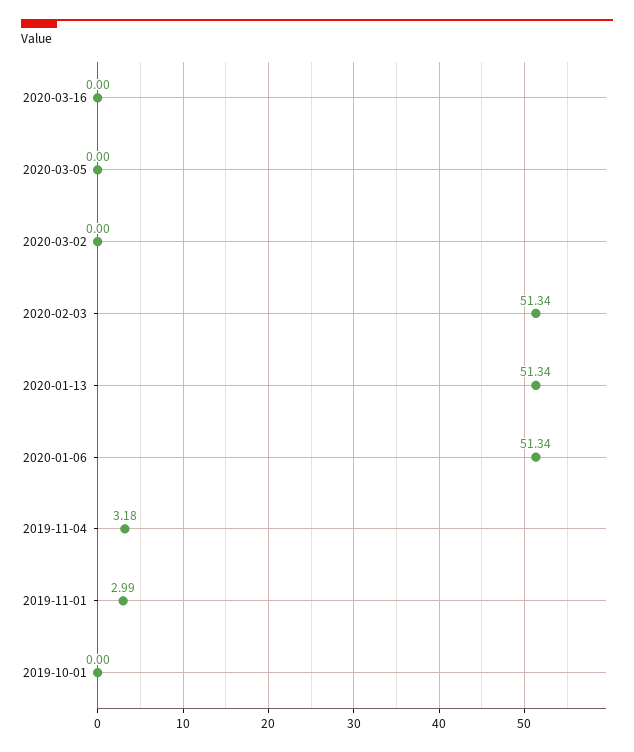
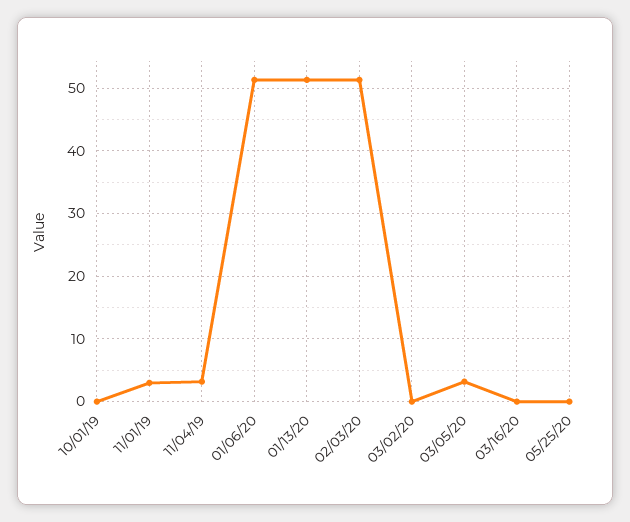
2020-03-05: 0 -> 3
05/25/20: none -> 0

